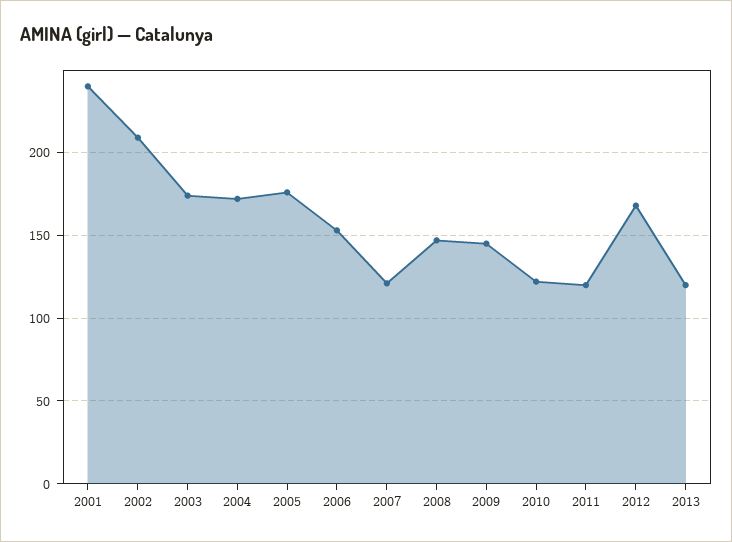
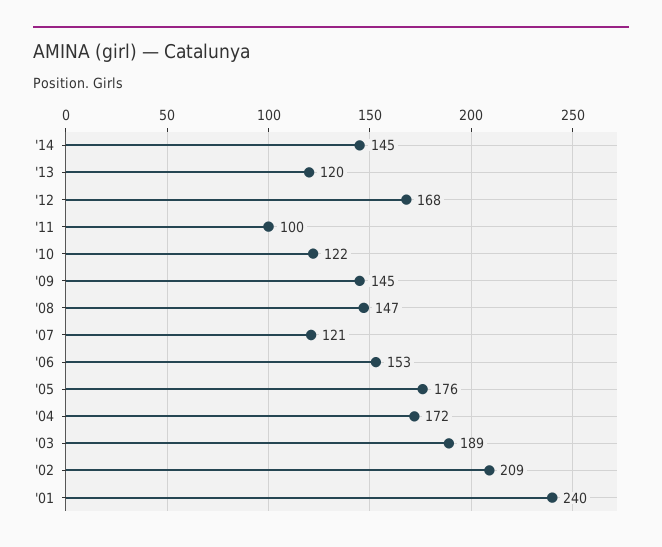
2003: 175 -> 189
2011: 120 -> 100
'14: none -> 145

